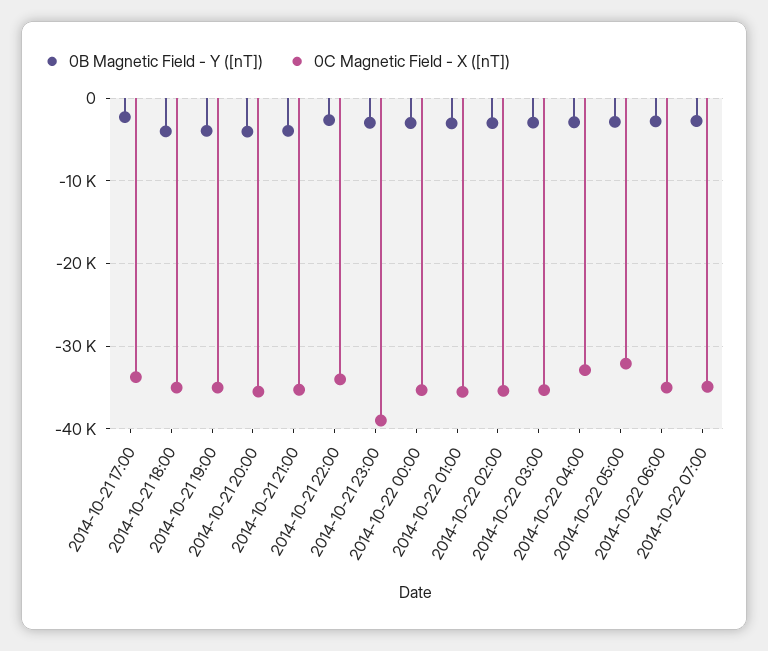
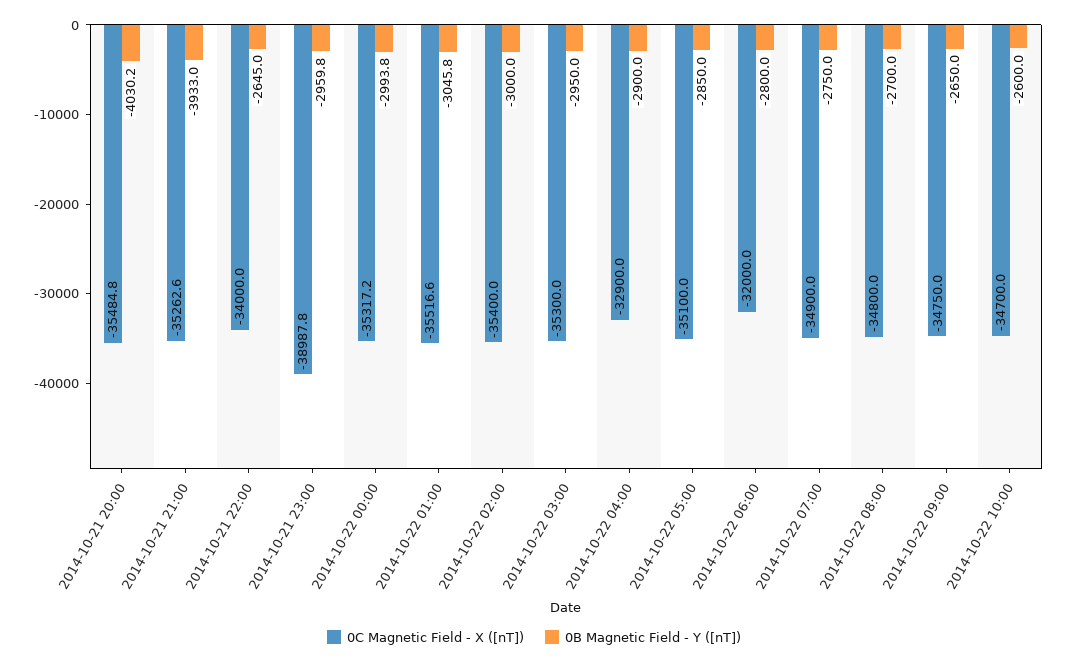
0B Magnetic Field - Y ([nT]), 2014-10-21 17:00: -2000 -> none
0C Magnetic Field - X ([nT]), 2014-10-21 17:00: -34000 -> none
0B Magnetic Field - Y ([nT]), 2014-10-21 18:00: -4000 -> none
0C Magnetic Field - X ([nT]), 2014-10-21 18:00: -35000 -> none
0B Magnetic Field - Y ([nT]), 2014-10-21 19:00: -4000 -> none
0C Magnetic Field - X ([nT]), 2014-10-21 19:00: -35000 -> none
0C Magnetic Field - X ([nT]), 2014-10-22 05:00: -32000 -> -35100
0C Magnetic Field - X ([nT]), 2014-10-22 06:00: -35000 -> -32000
0C Magnetic Field - X ([nT]), 2014-10-22 08:00: none -> -34800
0B Magnetic Field - Y ([nT]), 2014-10-22 08:00: none -> -2700
0C Magnetic Field - X ([nT]), 2014-10-22 09:00: none -> -34750
0B Magnetic Field - Y ([nT]), 2014-10-22 09:00: none -> -2650
0C Magnetic Field - X ([nT]), 2014-10-22 10:00: none -> -34700
0B Magnetic Field - Y ([nT]), 2014-10-22 10:00: none -> -2600

